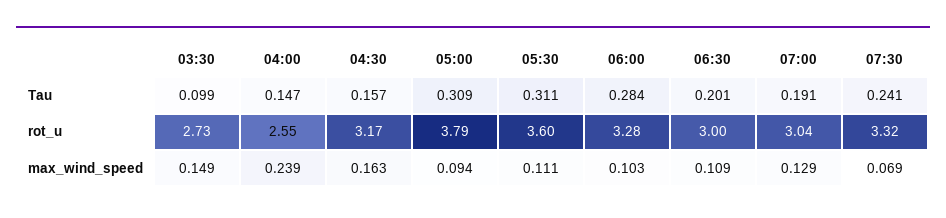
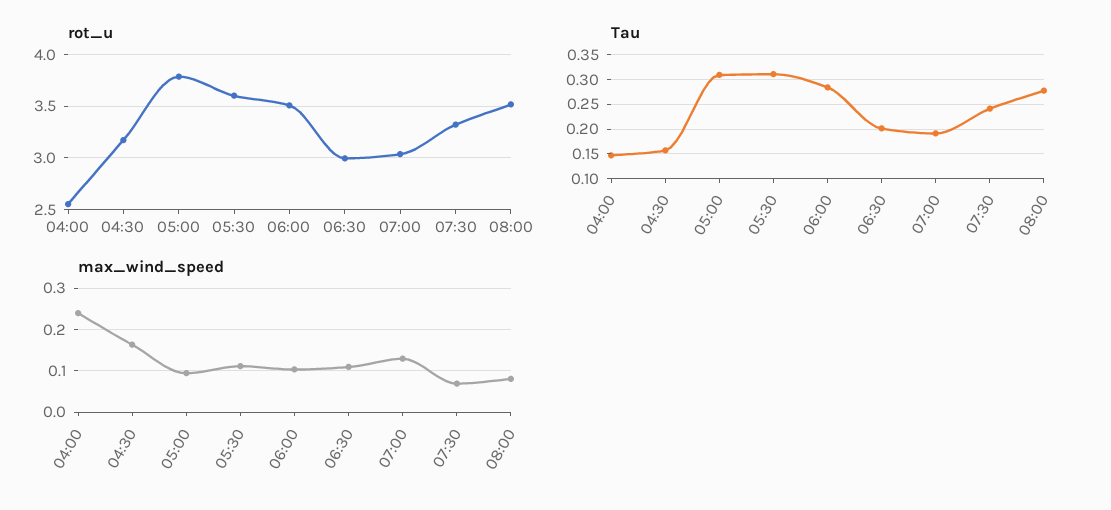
Tau, 03:30: 0.099 -> none
rot_u, 03:30: 2.73 -> none
rot_u, 06:00: 3.28 -> 3.5
max_wind_speed, 03:30: 0.149 -> none
rot_u, 08:00: none -> 3.5
Tau, 08:00: none -> 0.275
max_wind_speed, 08:00: none -> 0.08

